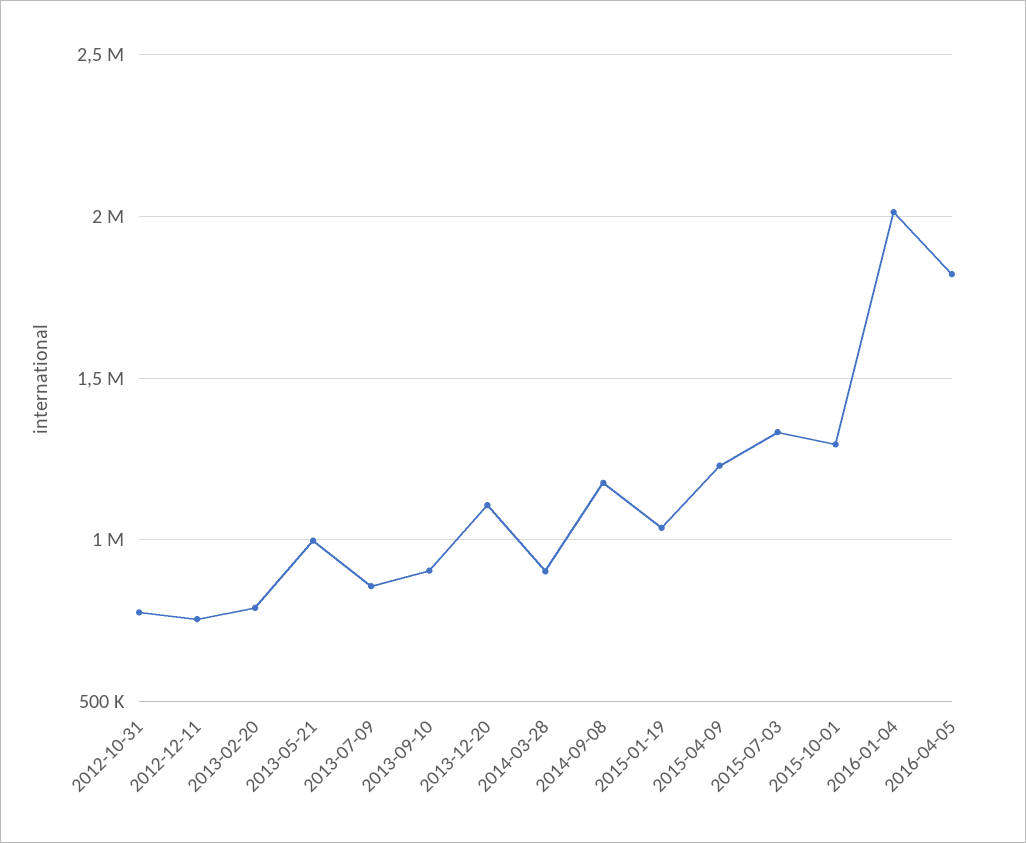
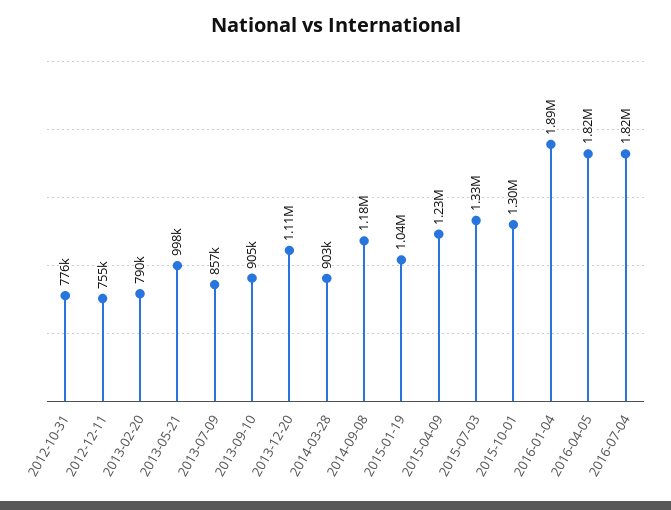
2016-01-04: 2000000 -> 1890000
2016-07-04: none -> 1820000

